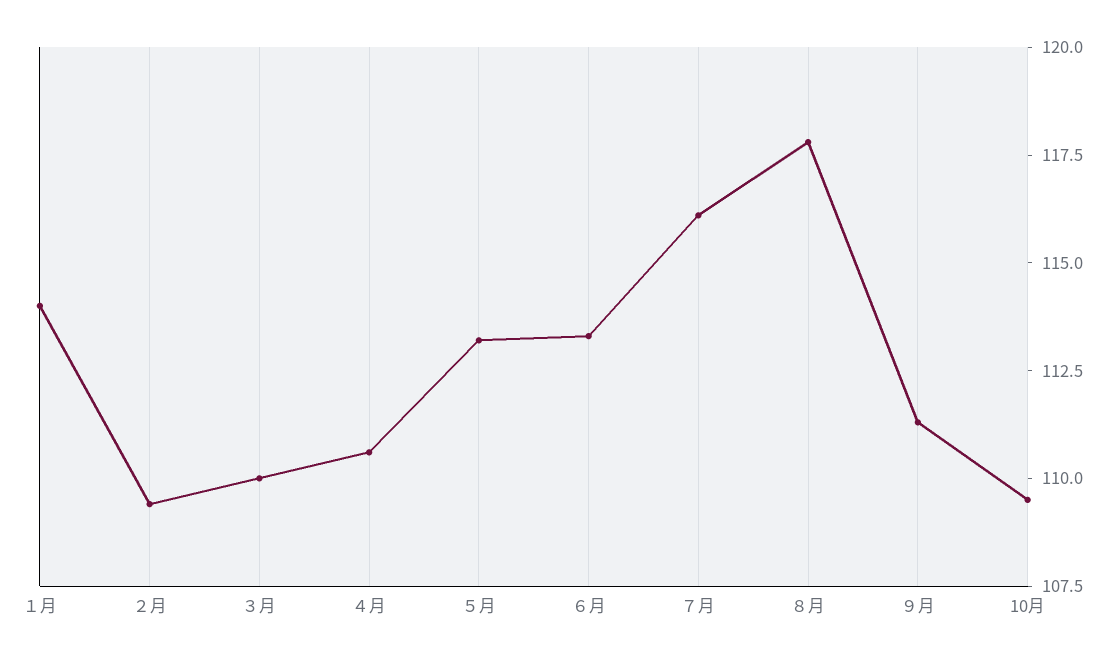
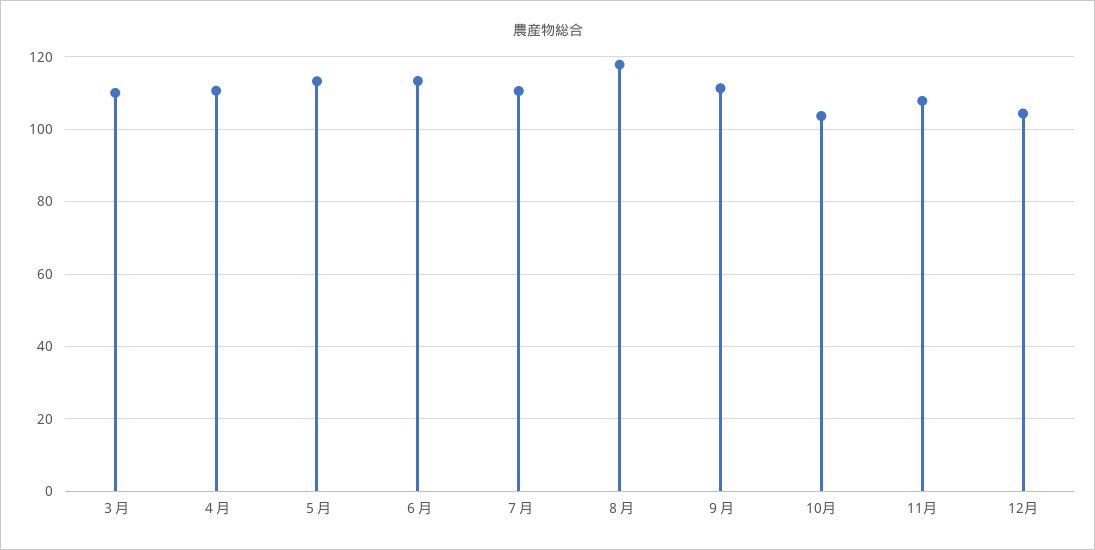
１月: 114 -> none
２月: 109.5 -> none
７月: 116 -> 110
10月: 109.5 -> 104
11月: none -> 108
12月: none -> 104

